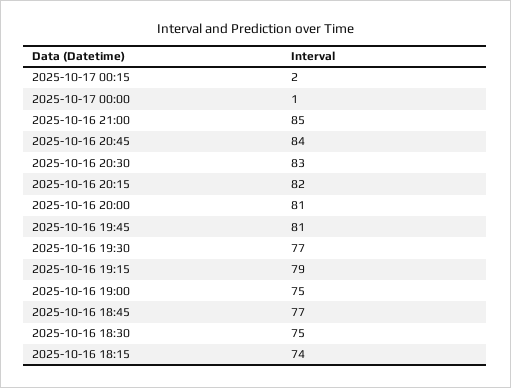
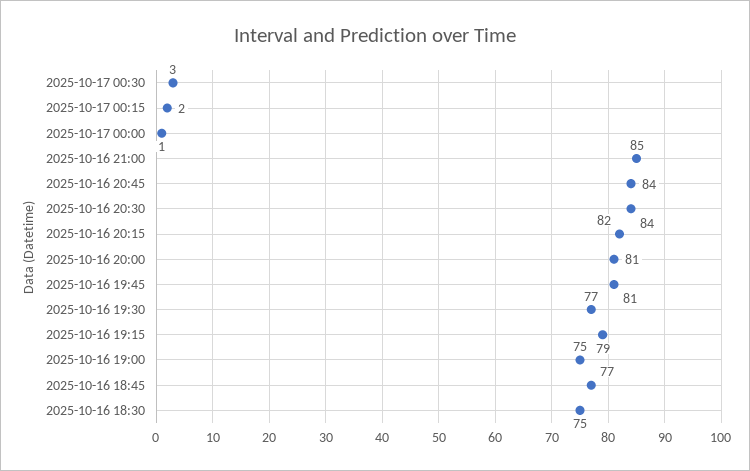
2025-10-16 20:30: 83 -> 84
2025-10-16 18:15: 74 -> none
2025-10-17 00:30: none -> 3

